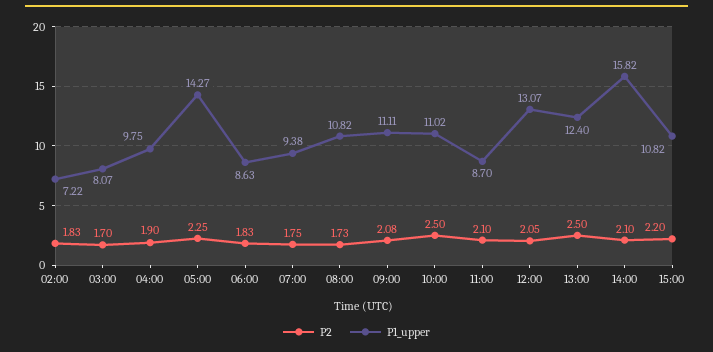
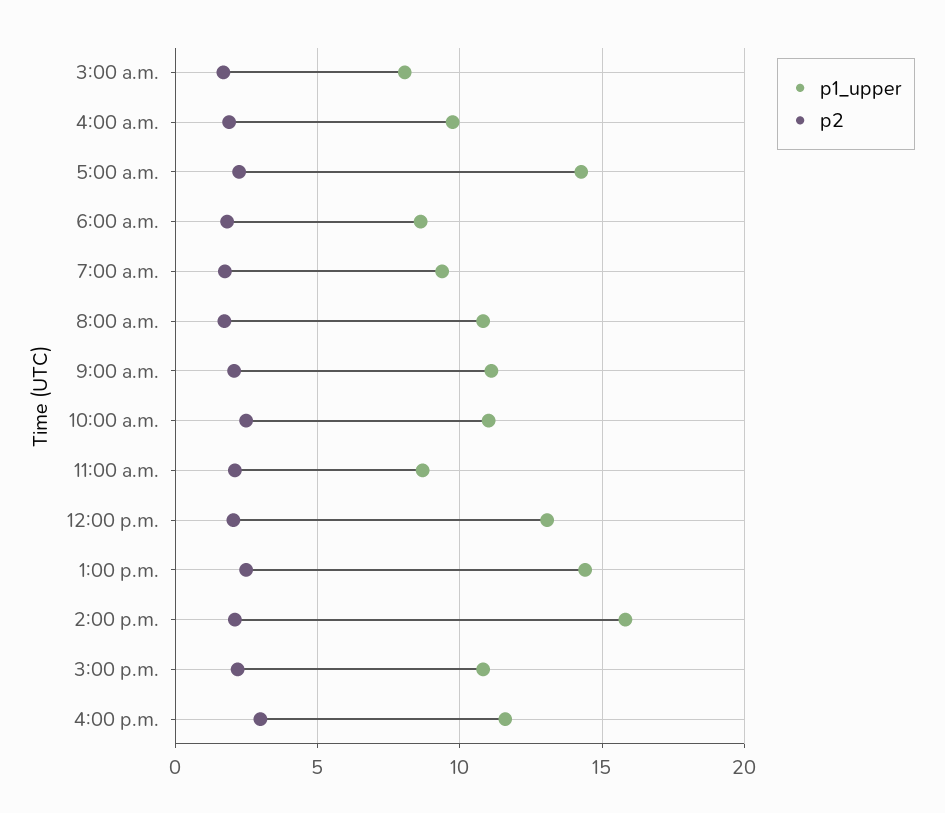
P2, 02:00: 1.83 -> none
P1_upper, 02:00: 7.22 -> none
P1_upper, 13:00: 12.4 -> 14.5
P1_upper, 4:00 p.m.: none -> 11.5
P2, 4:00 p.m.: none -> 3

